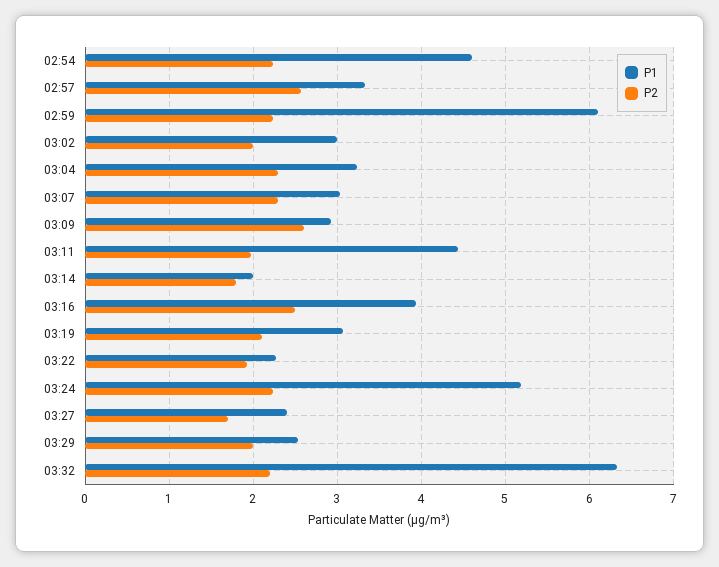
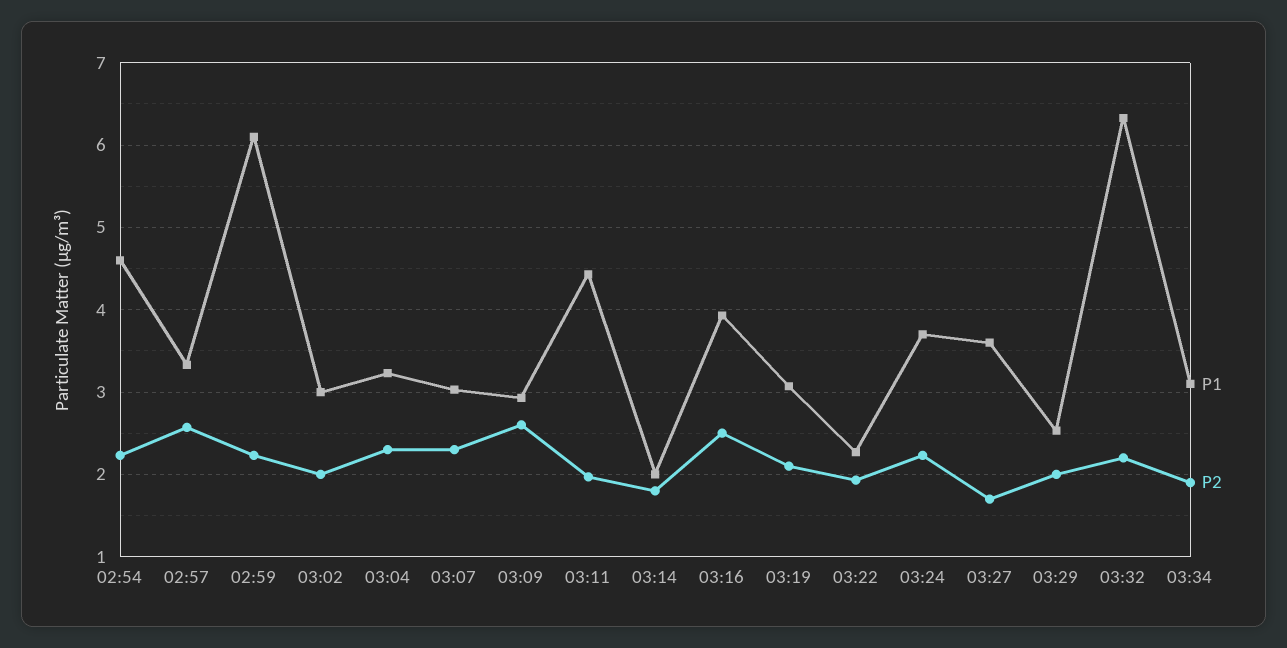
P1, 03:24: 5.2 -> 3.7
P1, 03:27: 2.4 -> 3.6
P1, 03:34: none -> 3.1
P2, 03:34: none -> 1.9

